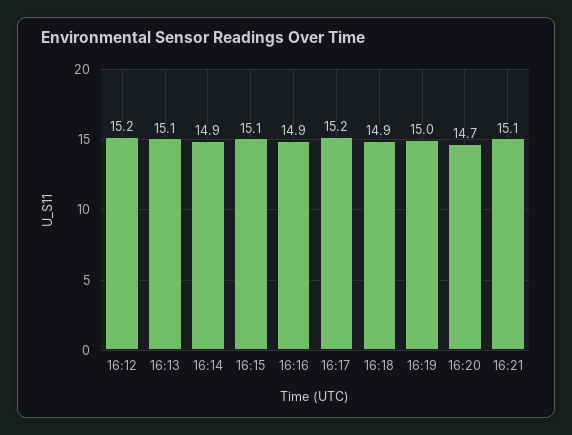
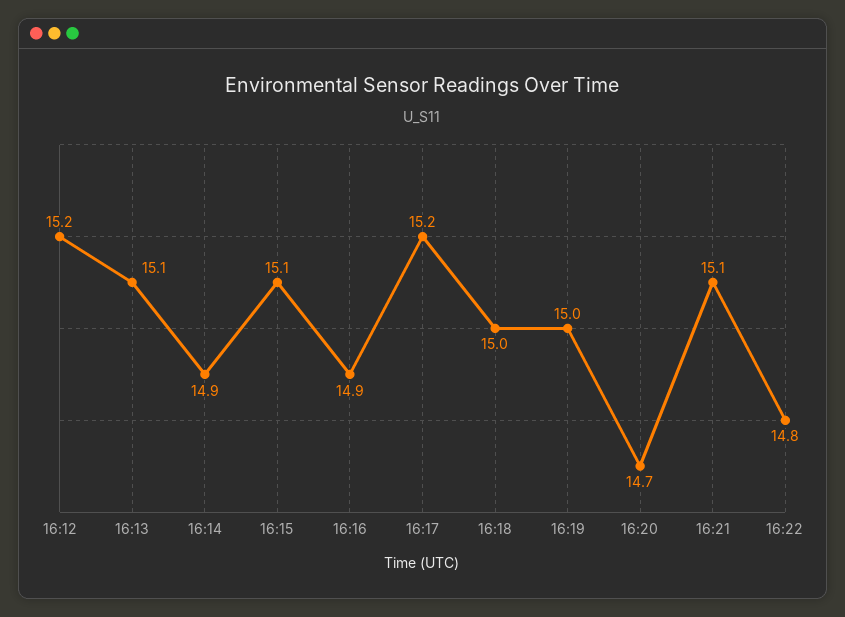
16:18: 14.9 -> 15
16:22: none -> 14.8

